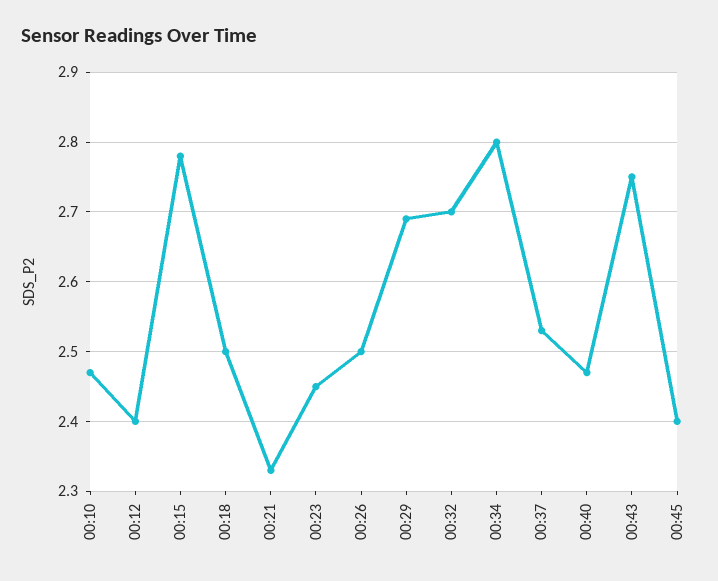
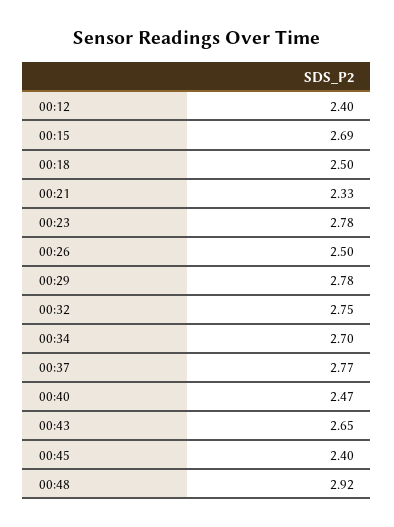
00:10: 2.47 -> none
00:15: 2.78 -> 2.69
00:23: 2.45 -> 2.78
00:29: 2.69 -> 2.78
00:32: 2.7 -> 2.75
00:34: 2.8 -> 2.7
00:37: 2.53 -> 2.77
00:43: 2.75 -> 2.65
00:48: none -> 2.92

